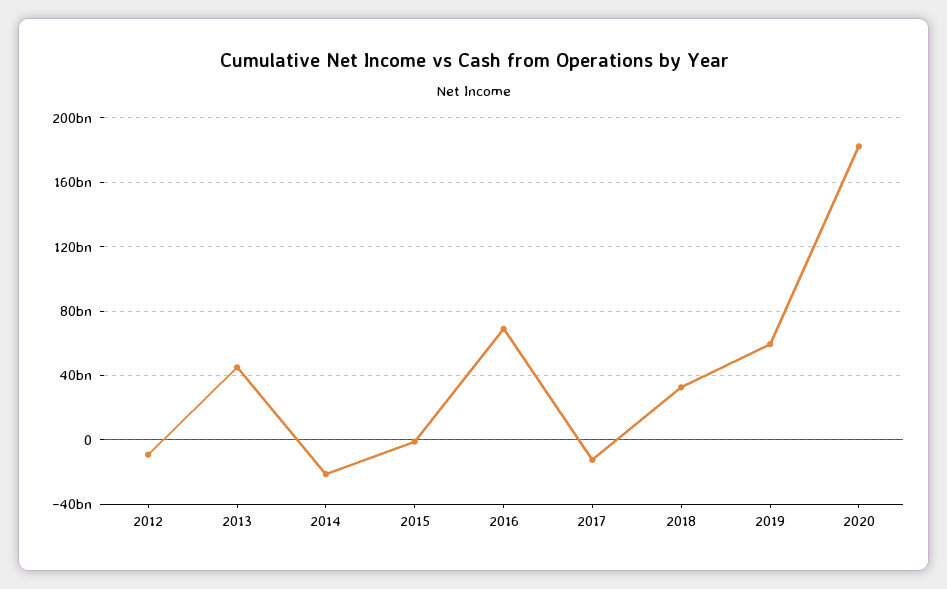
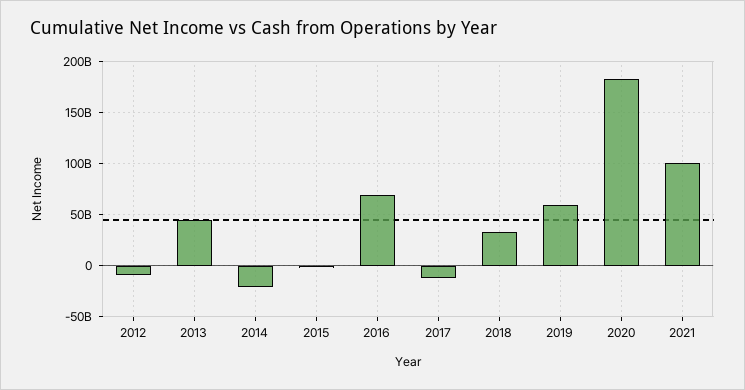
2021: none -> 100000000000

